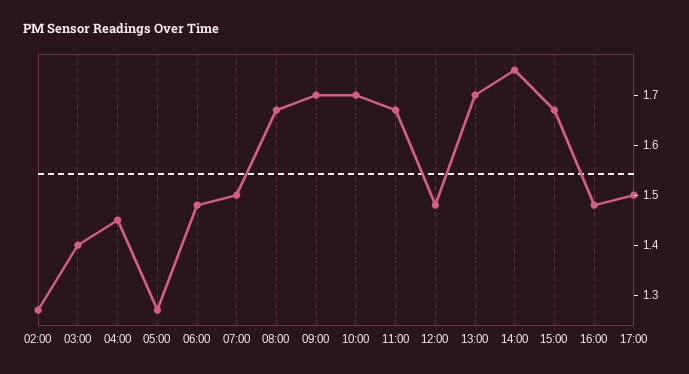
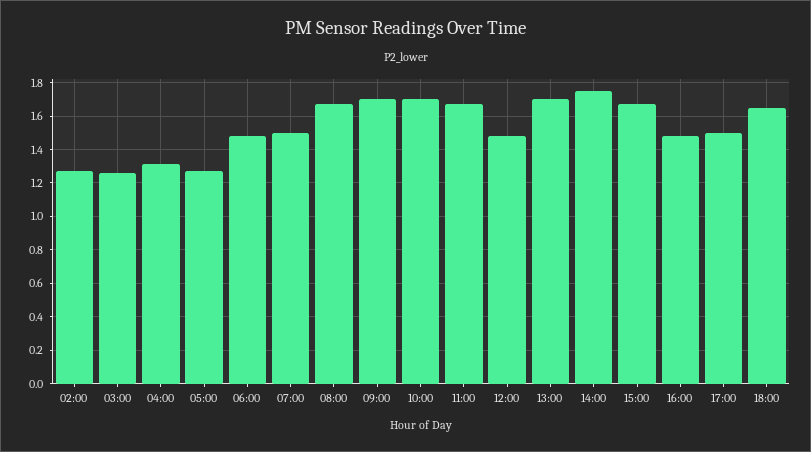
03:00: 1.4 -> 1.25
04:00: 1.45 -> 1.3
18:00: none -> 1.65

